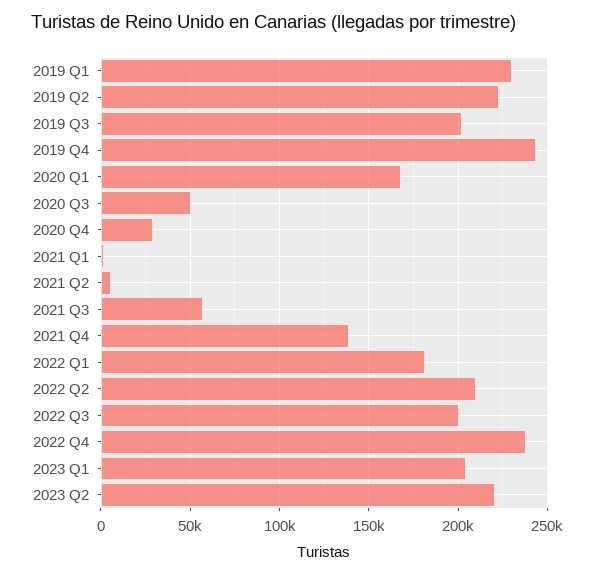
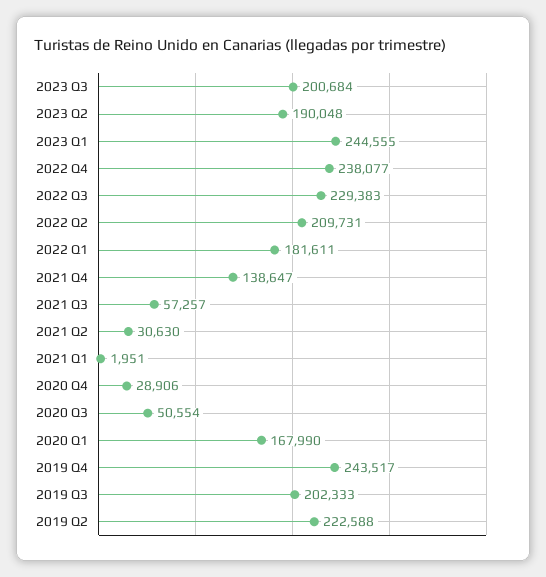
2019 Q1: 230000 -> none
2021 Q2: 5000 -> 30630
2022 Q3: 200000 -> 229383
2023 Q1: 205000 -> 244555
2023 Q2: 220000 -> 190048
2023 Q3: none -> 200684

